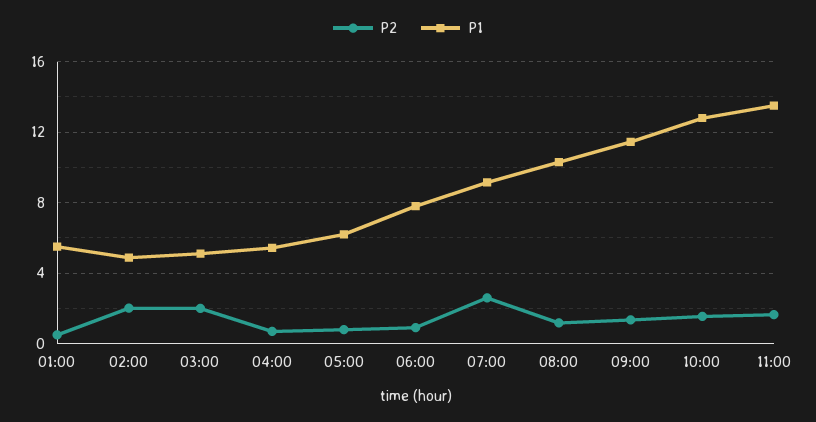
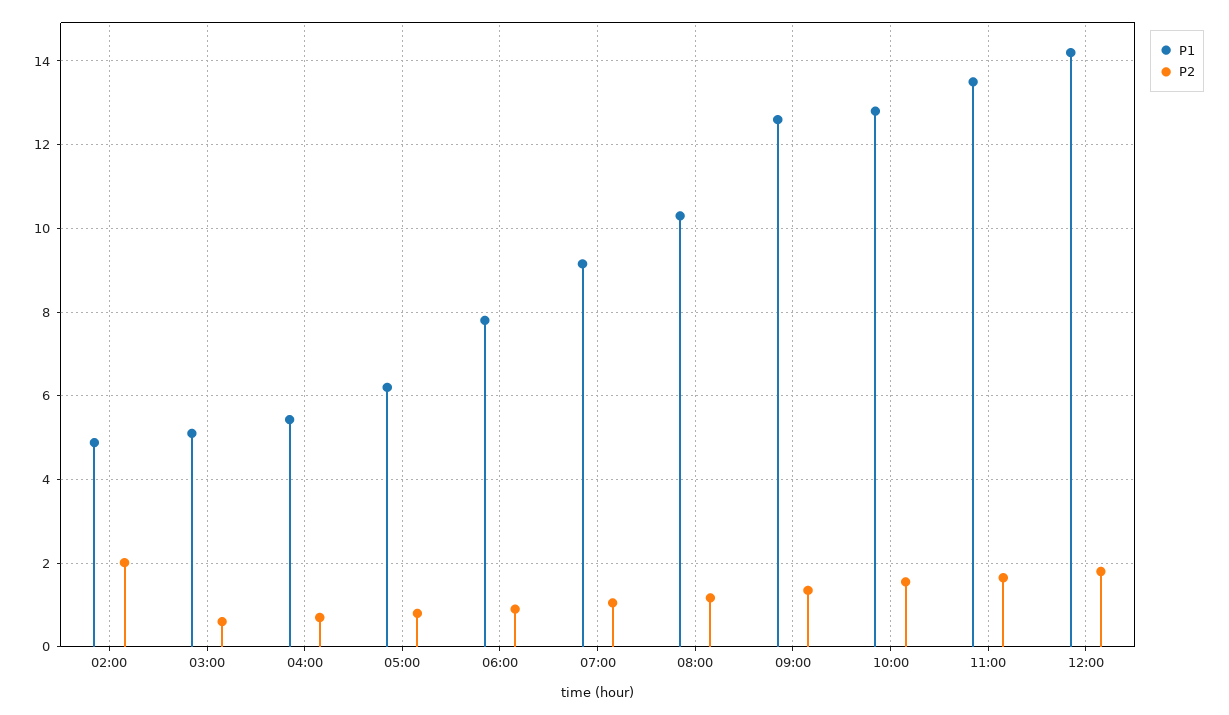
P2, 01:00: 0.5 -> none
P1, 01:00: 5.5 -> none
P2, 03:00: 2 -> 0.6
P2, 07:00: 2.5 -> 1
P1, 09:00: 11.5 -> 12.6
P1, 12:00: none -> 14.2
P2, 12:00: none -> 1.8

